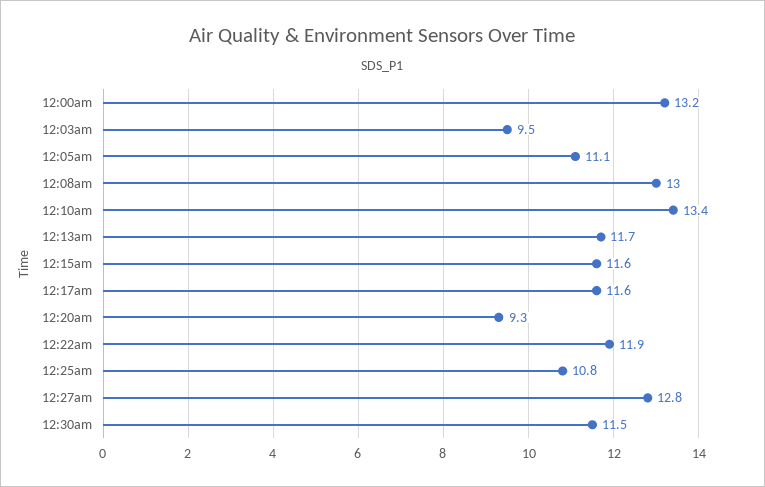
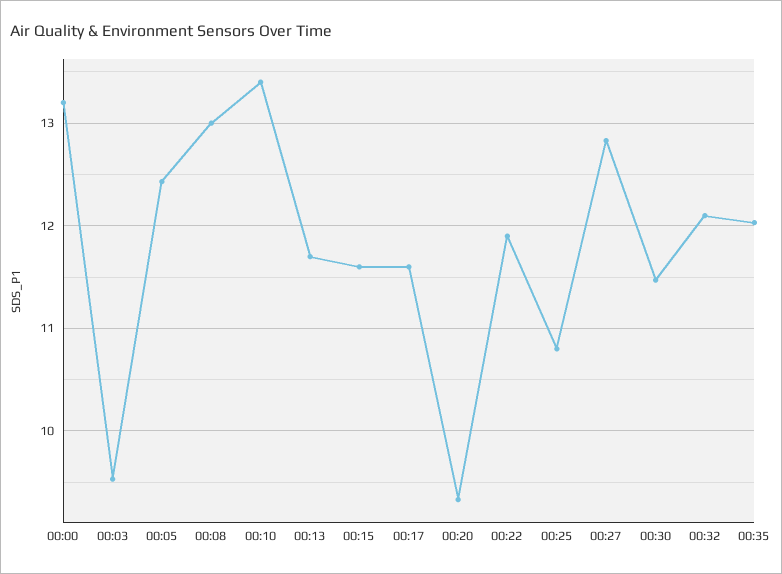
12:05am: 11.1 -> 12.4
00:32: none -> 12.1
00:35: none -> 12

